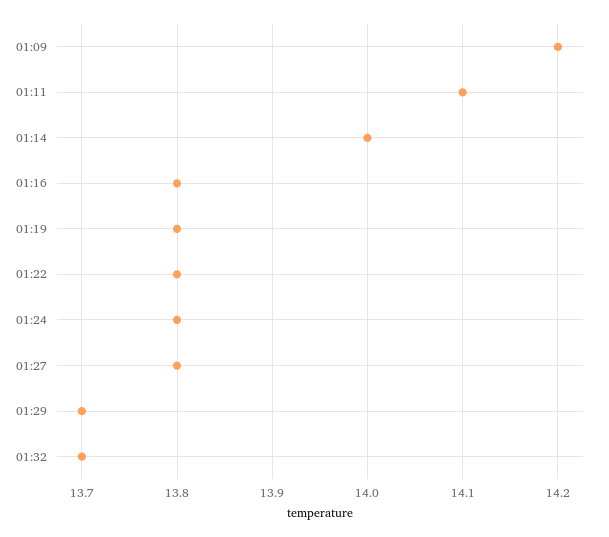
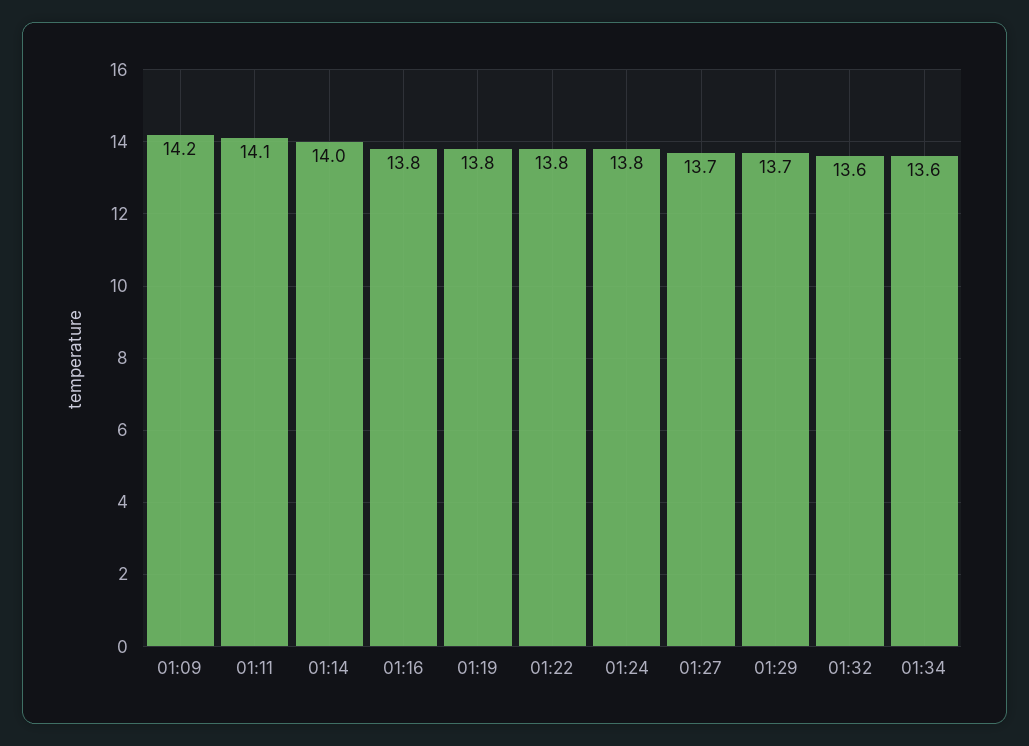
01:27: 13.8 -> 13.7
01:32: 13.7 -> 13.6
01:34: none -> 13.6

